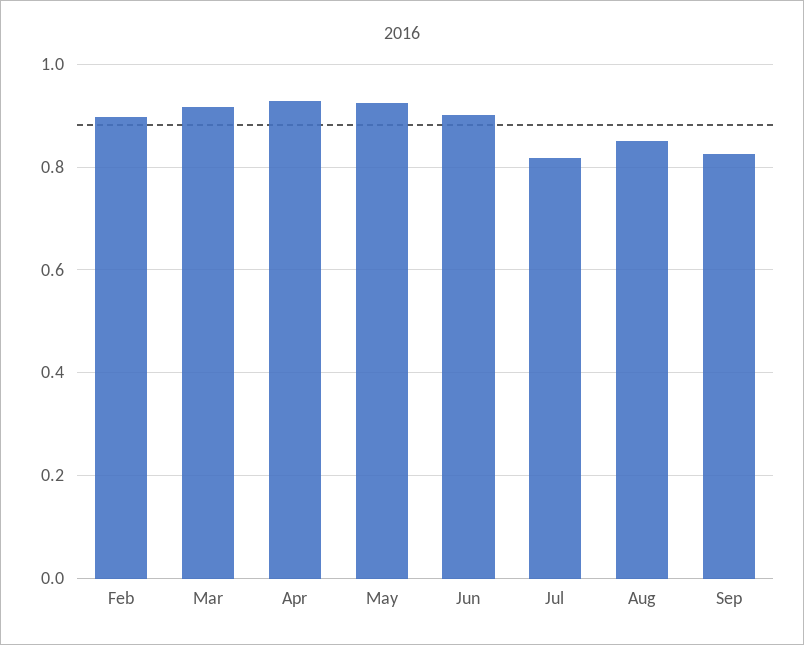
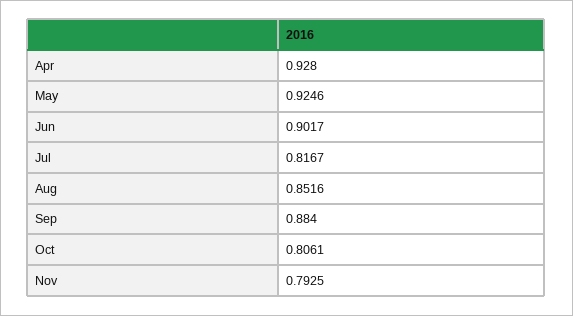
Feb: 0.9 -> none
Mar: 0.92 -> none
Sep: 0.82 -> 0.884
Oct: none -> 0.8061
Nov: none -> 0.7925

